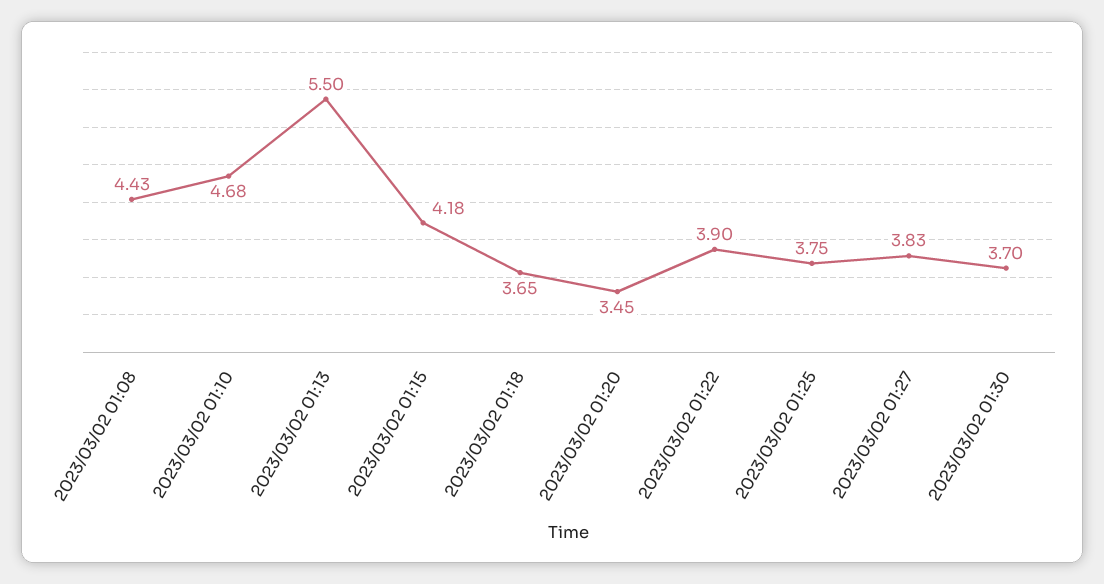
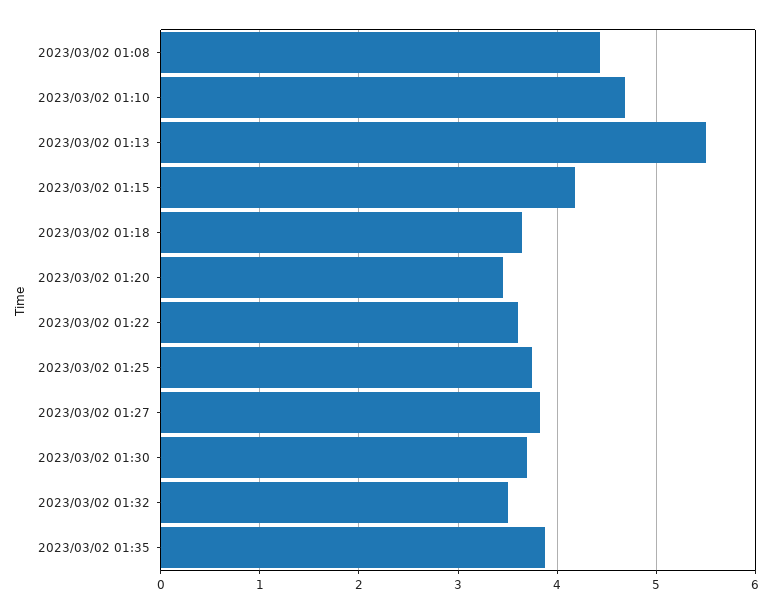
2023/03/02 01:22: 3.9 -> 3.6
2023/03/02 01:32: none -> 3.5
2023/03/02 01:35: none -> 3.9

